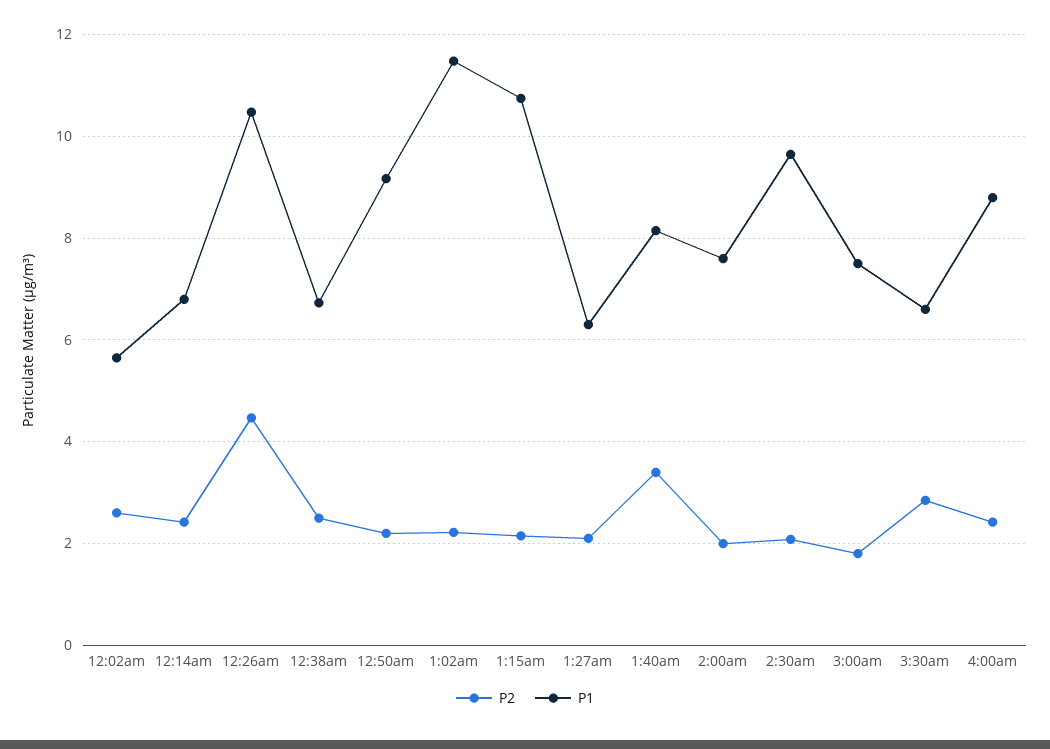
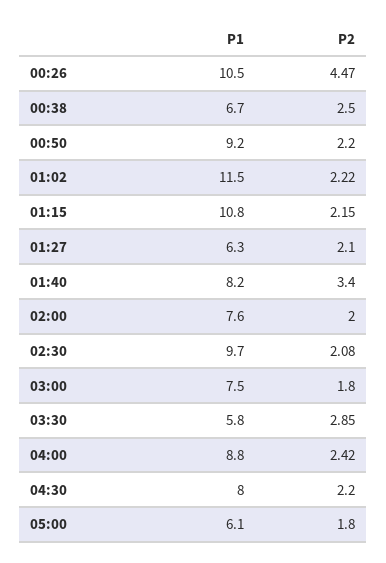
P2, 12:02am: 2.6 -> none
P1, 12:02am: 5.6 -> none
P2, 12:14am: 2.4 -> none
P1, 12:14am: 6.8 -> none
P1, 3:30am: 6.6 -> 5.8
P1, 04:30: none -> 8
P2, 04:30: none -> 2.2
P1, 05:00: none -> 6.1
P2, 05:00: none -> 1.8

